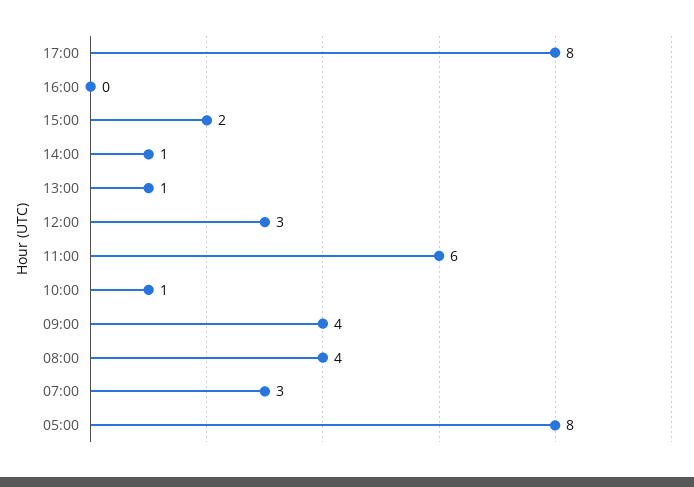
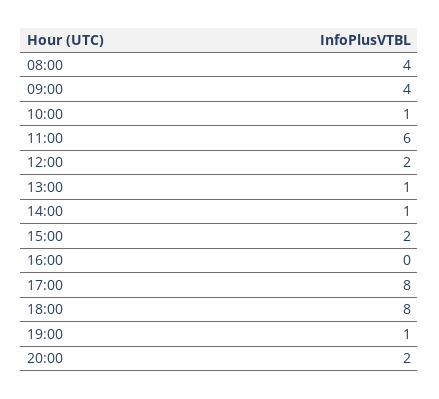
12:00: 3 -> 2
07:00: 3 -> none
05:00: 8 -> none
18:00: none -> 8
19:00: none -> 1
20:00: none -> 2

